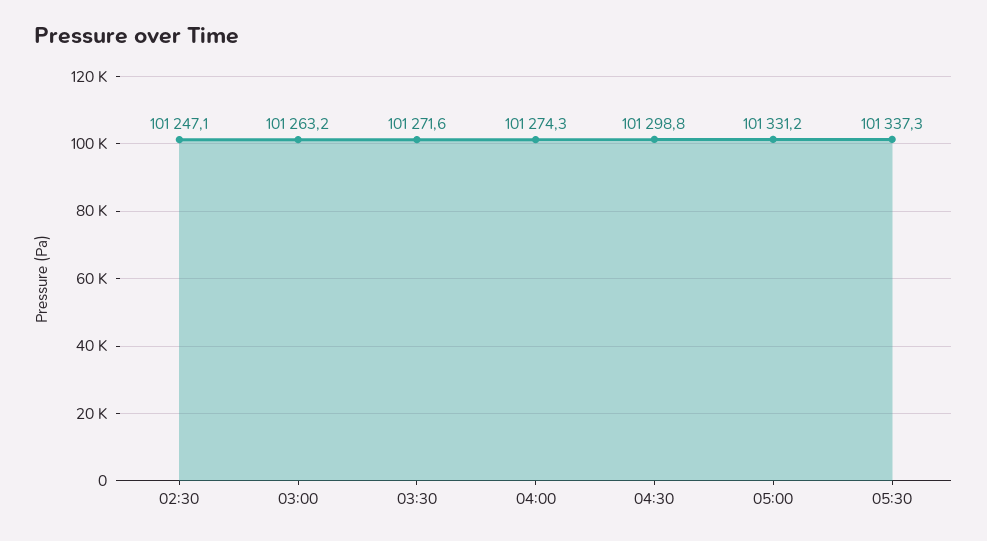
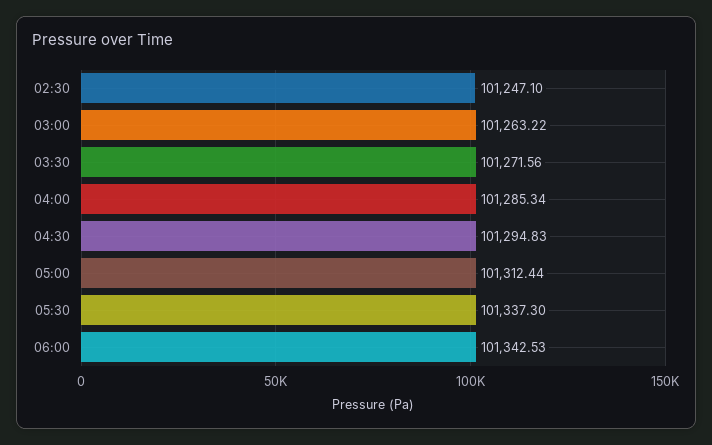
04:00: 101274.3 -> 101285.34
04:30: 101298.8 -> 101294.83
05:00: 101331.2 -> 101312.44
06:00: none -> 101342.53

